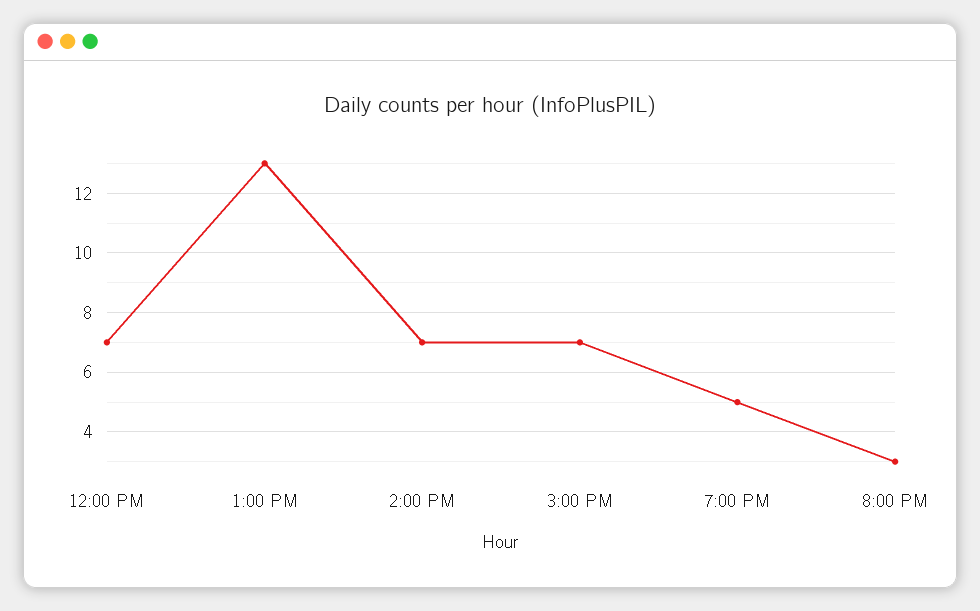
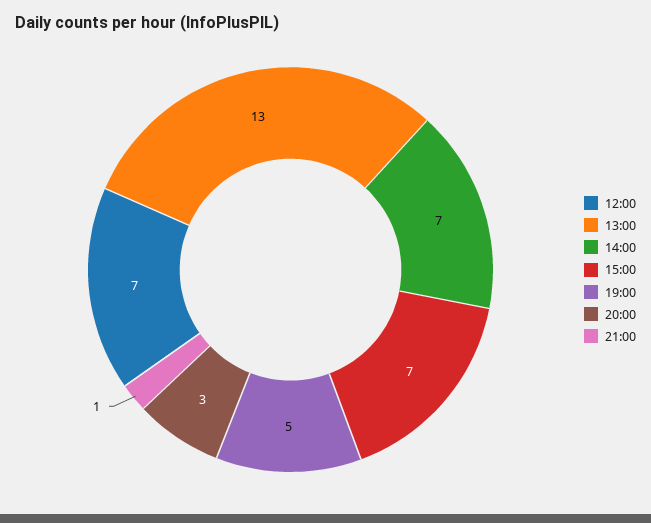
21:00: none -> 1

